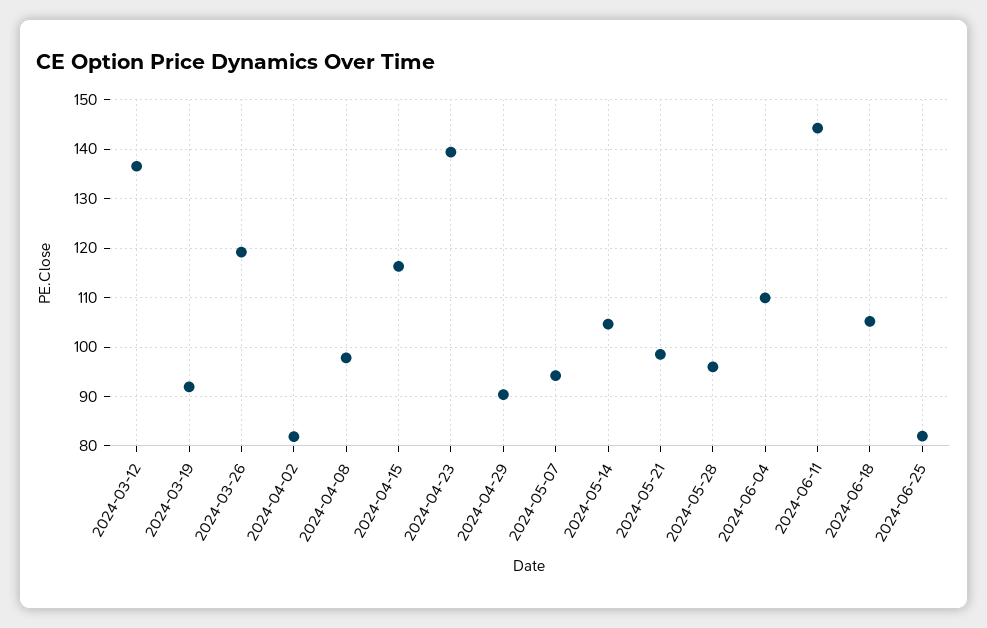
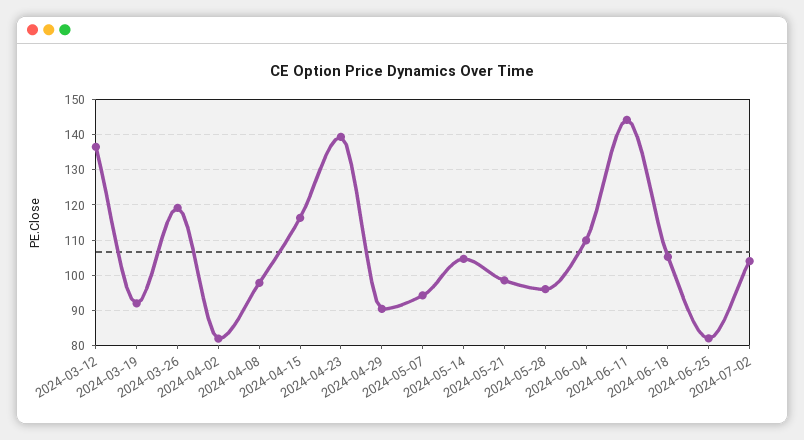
2024-07-02: none -> 104

